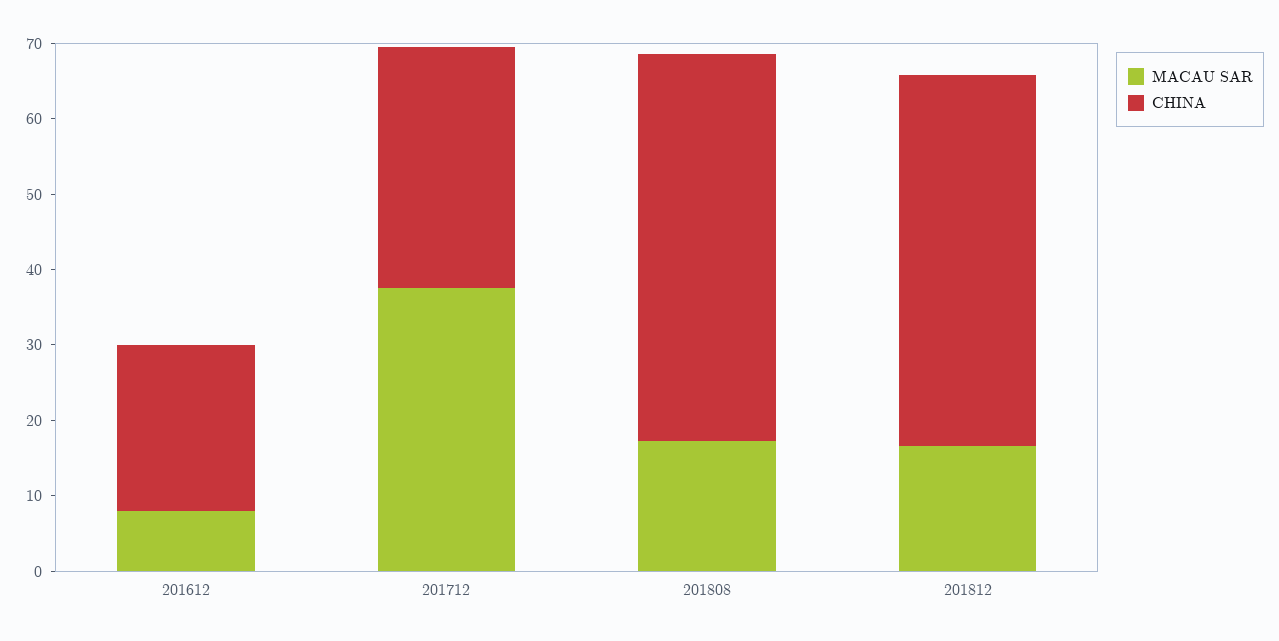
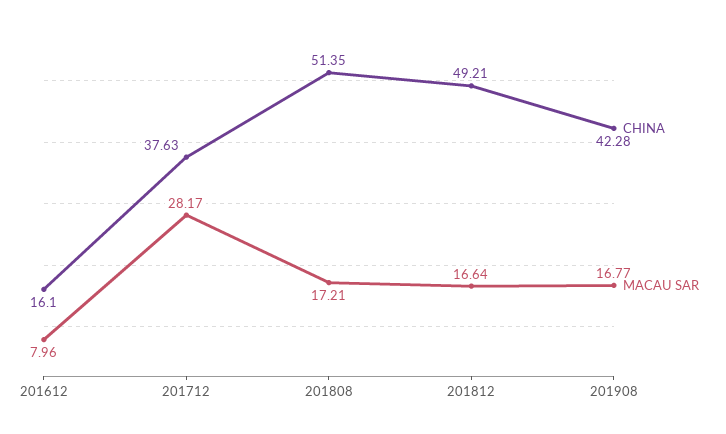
CHINA, 201612: 22 -> 16.1
MACAU SAR, 201712: 38 -> 28.17
CHINA, 201712: 32 -> 37.63
CHINA, 201908: none -> 42.28
MACAU SAR, 201908: none -> 16.77

